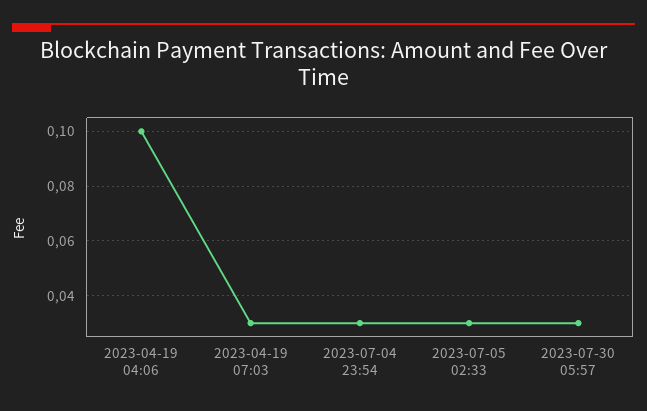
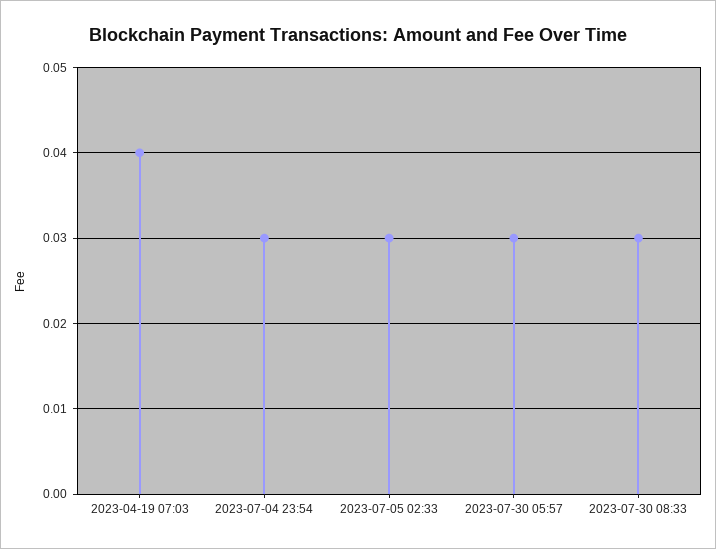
2023-04-19 04:06: 0.1 -> none
2023-04-19 07:03: 0.03 -> 0.04
2023-07-30 08:33: none -> 0.03

